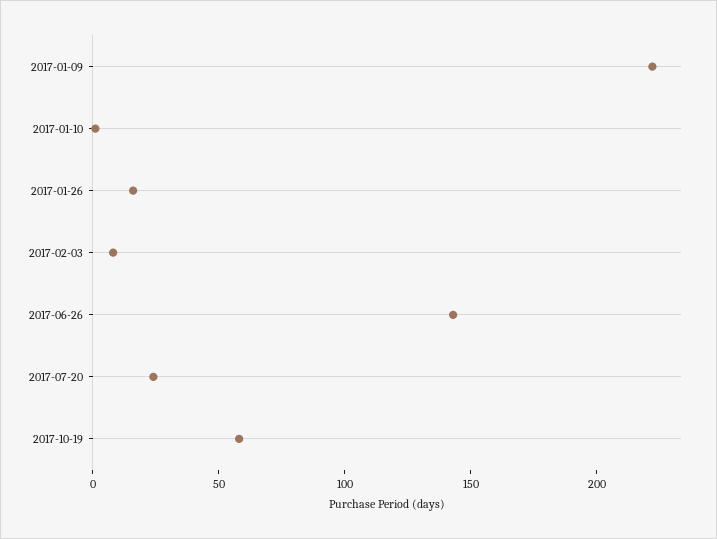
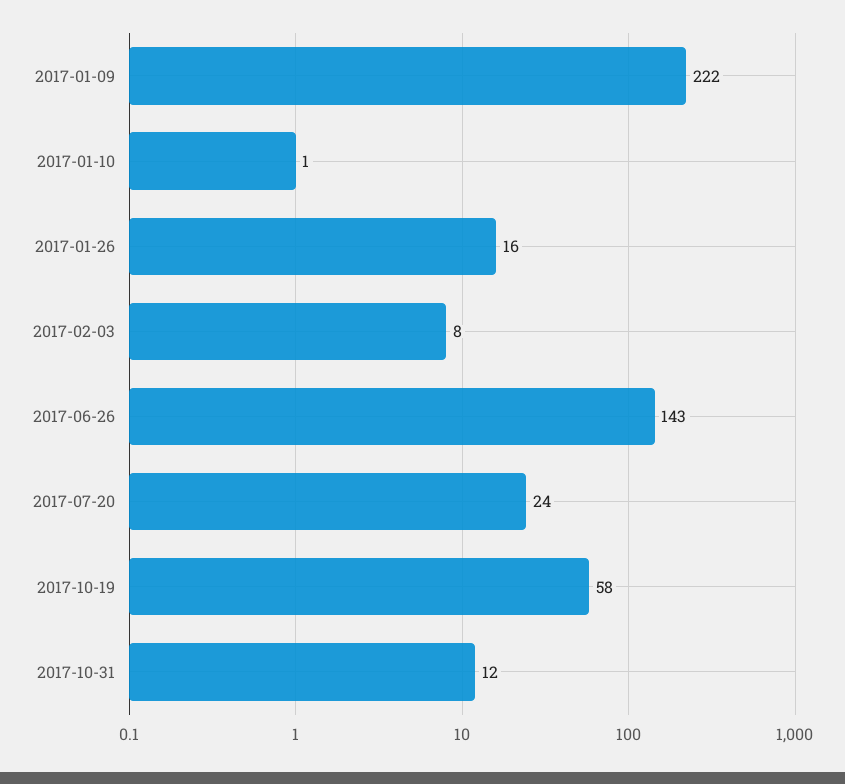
2017-10-31: none -> 12

